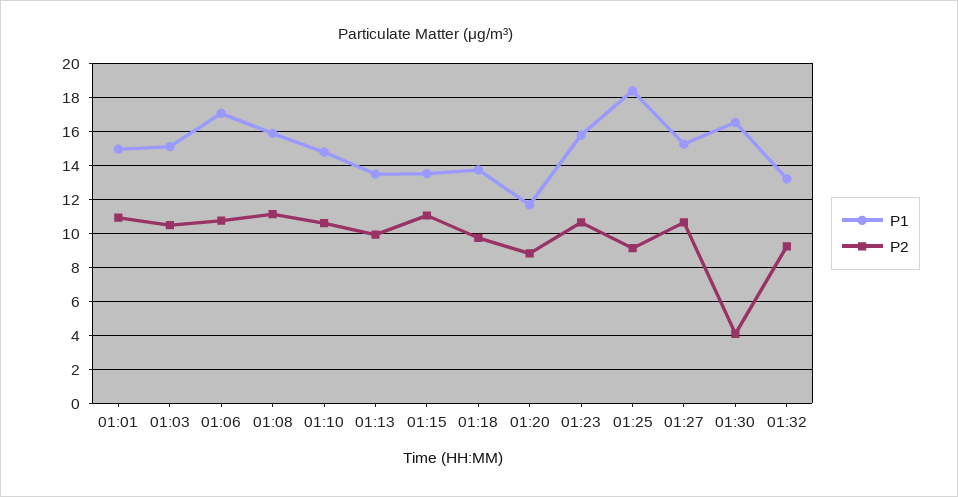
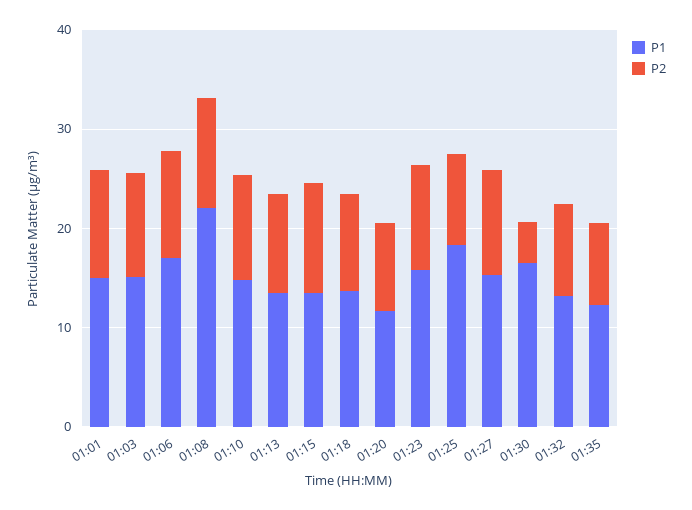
P1, 01:08: 16 -> 22
P1, 01:35: none -> 12
P2, 01:35: none -> 8

